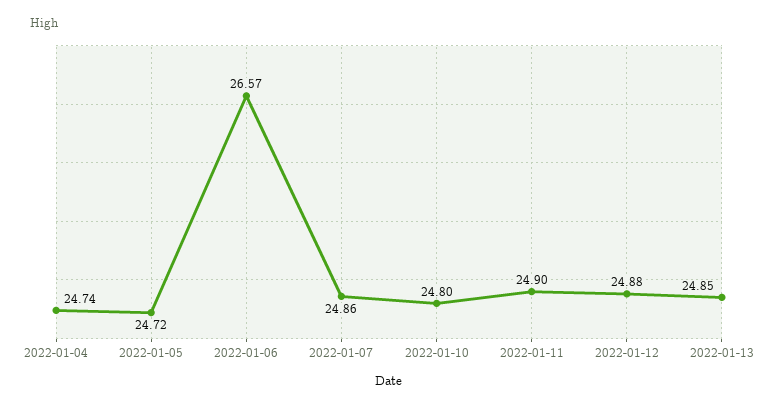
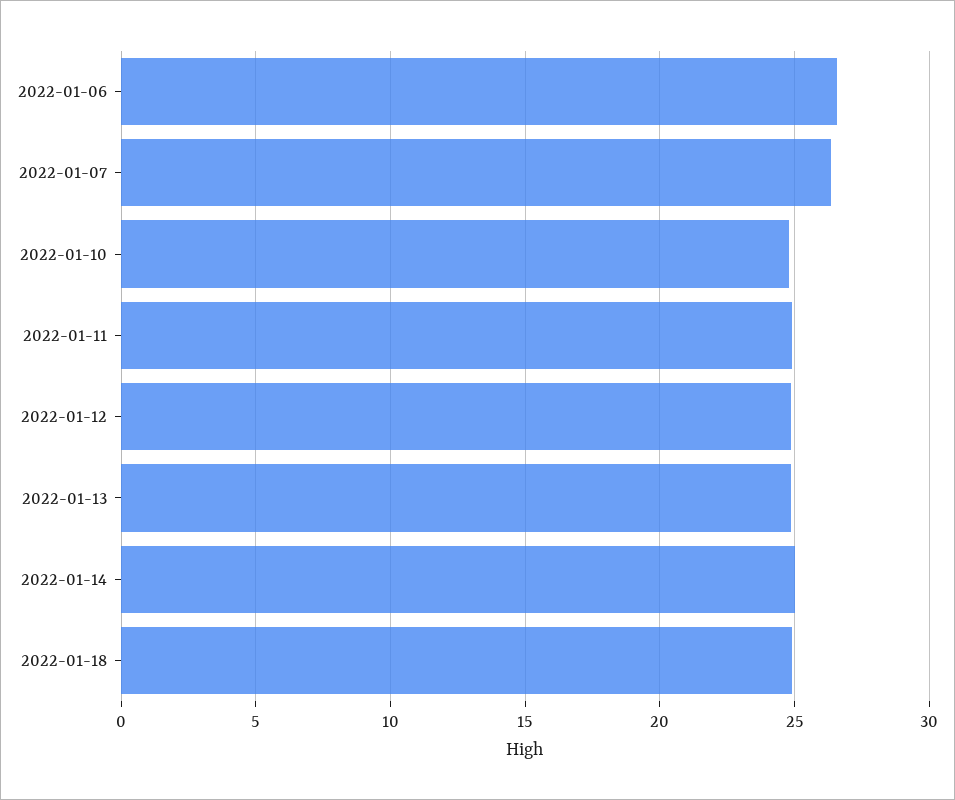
2022-01-04: 24.74 -> none
2022-01-05: 24.72 -> none
2022-01-07: 24.86 -> 26.5
2022-01-14: none -> 25
2022-01-18: none -> 25

